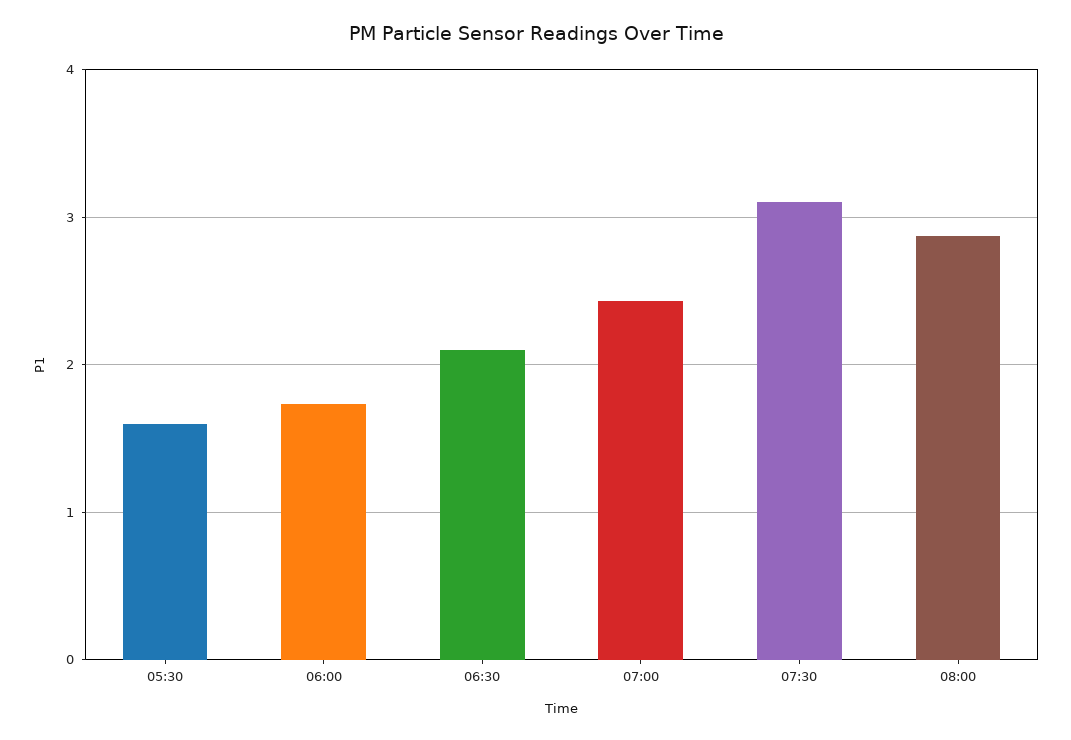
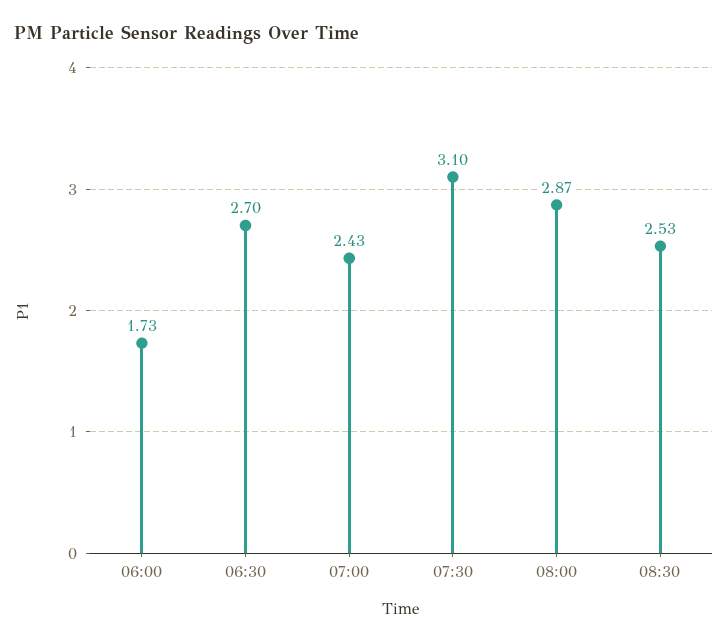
05:30: 1.6 -> none
06:30: 2.1 -> 2.7
08:30: none -> 2.53

